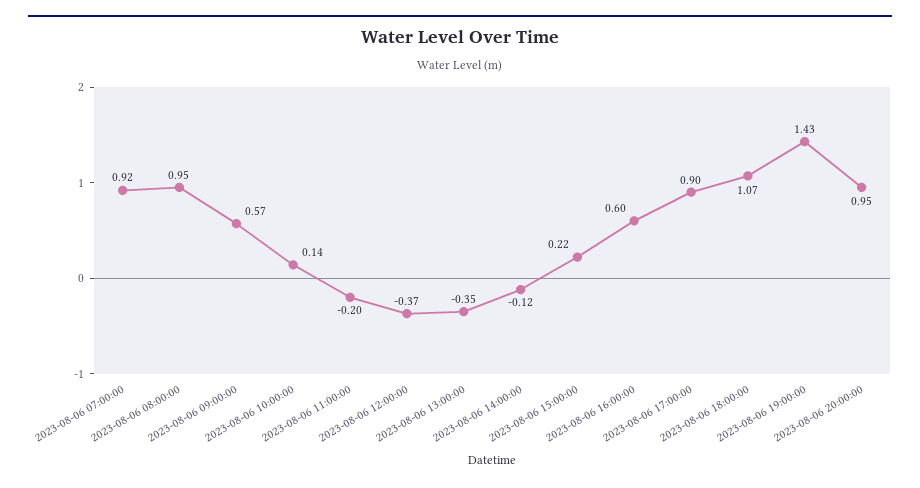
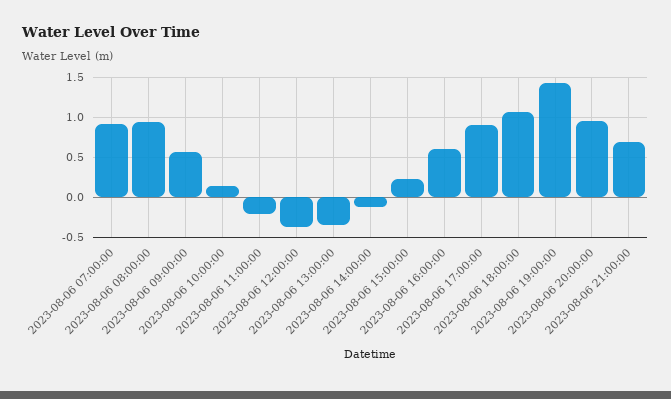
2023-08-06 21:00:00: none -> 0.7

